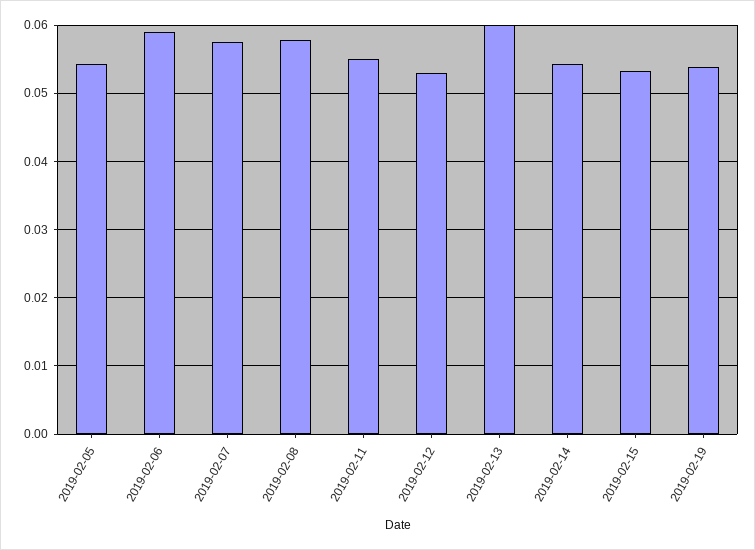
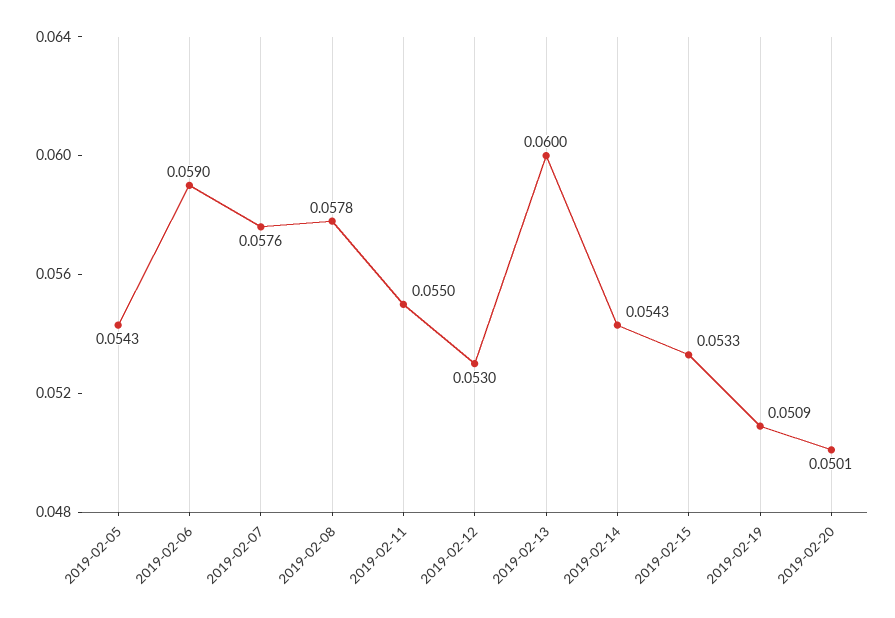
2019-02-19: 0.054 -> 0.0509
2019-02-20: none -> 0.0501

